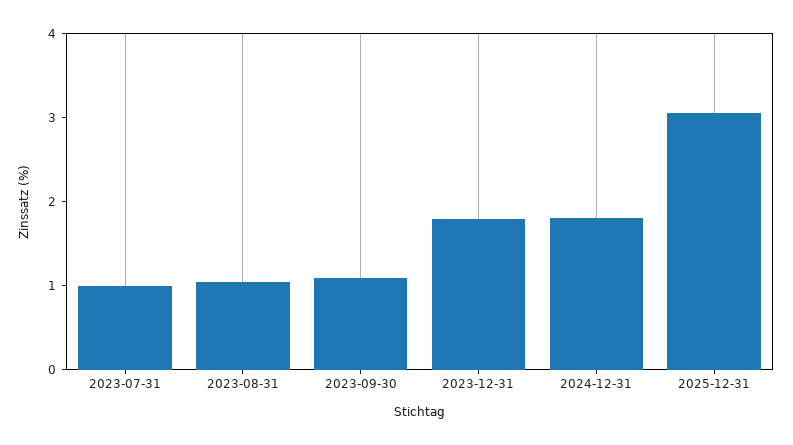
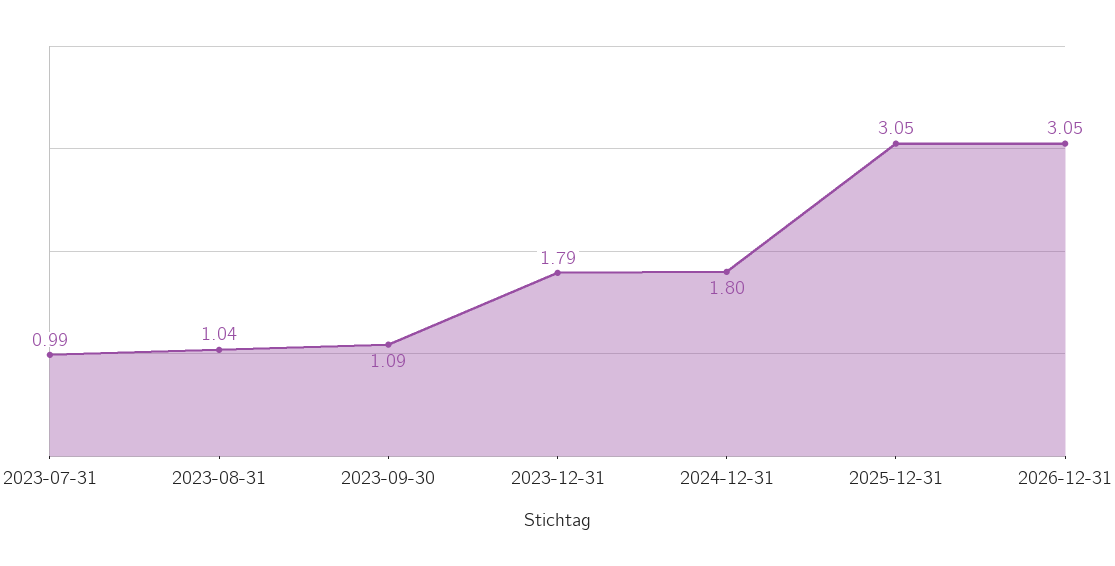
2026-12-31: none -> 3.05

